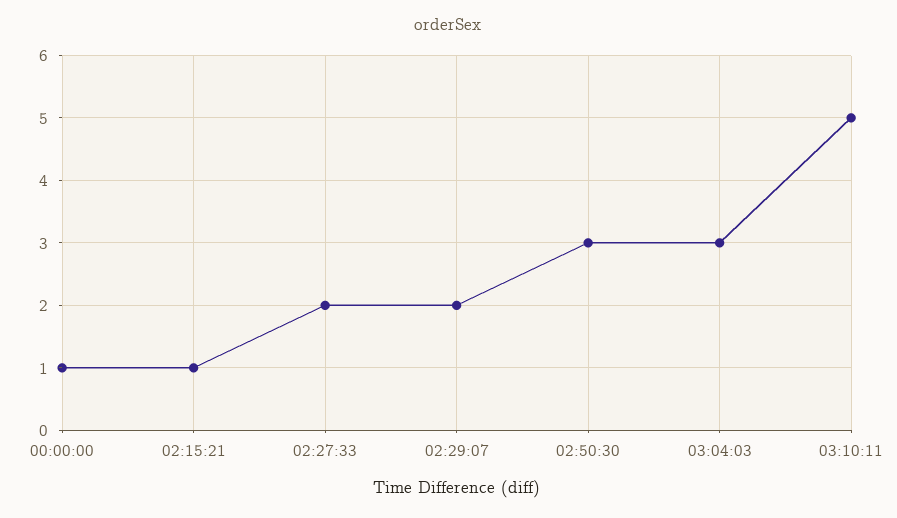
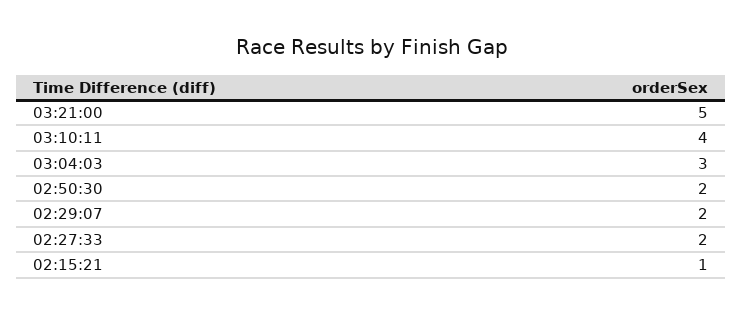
00:00:00: 1 -> none
02:50:30: 3 -> 2
03:10:11: 5 -> 4
03:21:00: none -> 5

